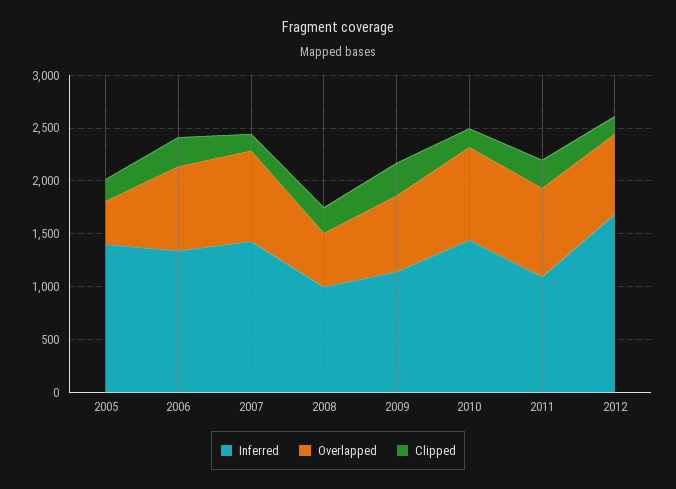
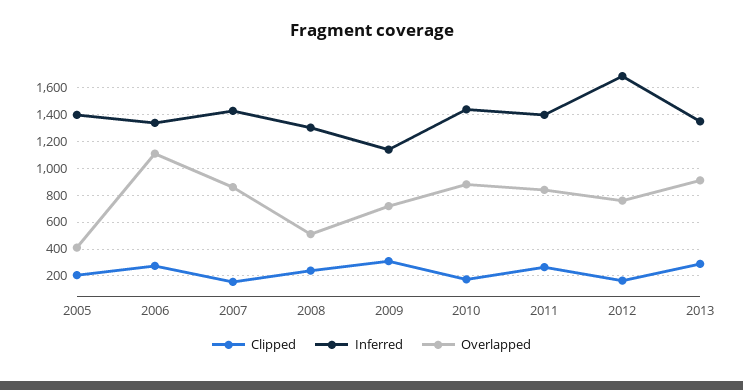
Overlapped, 2006: 800 -> 1100
Inferred, 2008: 1000 -> 1300
Inferred, 2011: 1100 -> 1400
Clipped, 2013: none -> 300
Inferred, 2013: none -> 1350
Overlapped, 2013: none -> 900

